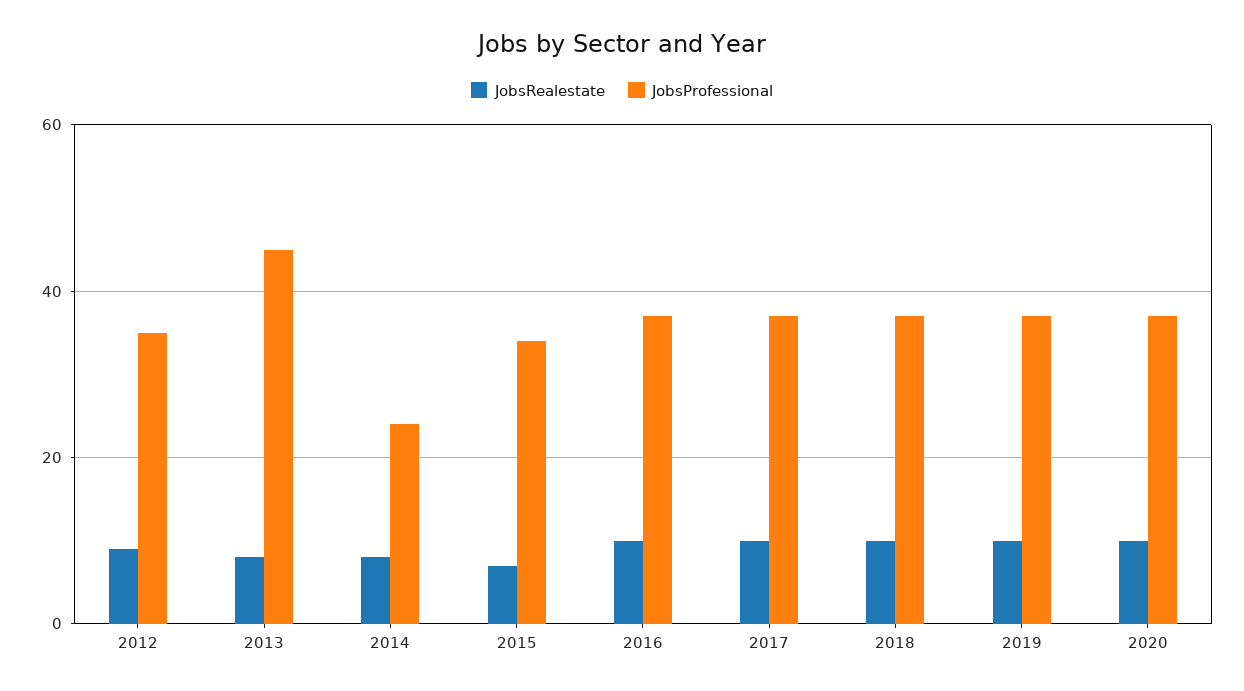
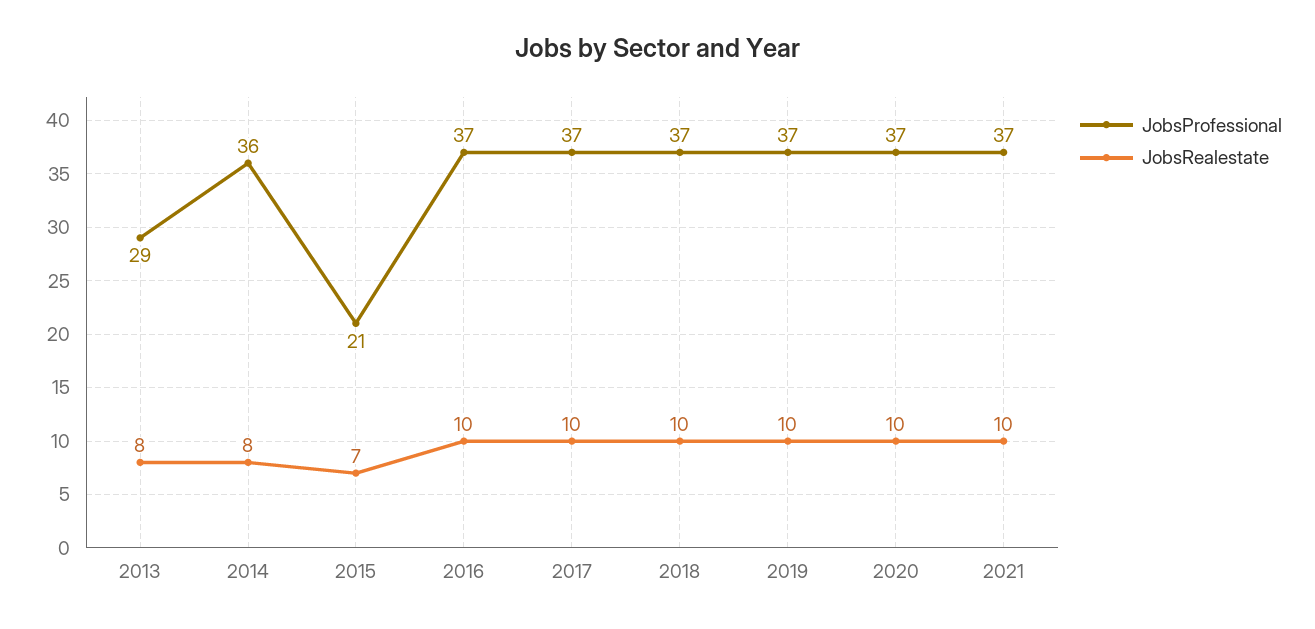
JobsRealestate, 2012: 10 -> none
JobsProfessional, 2012: 35 -> none
JobsProfessional, 2013: 45 -> 29
JobsProfessional, 2014: 25 -> 36
JobsProfessional, 2015: 35 -> 21
JobsProfessional, 2021: none -> 37
JobsRealestate, 2021: none -> 10

